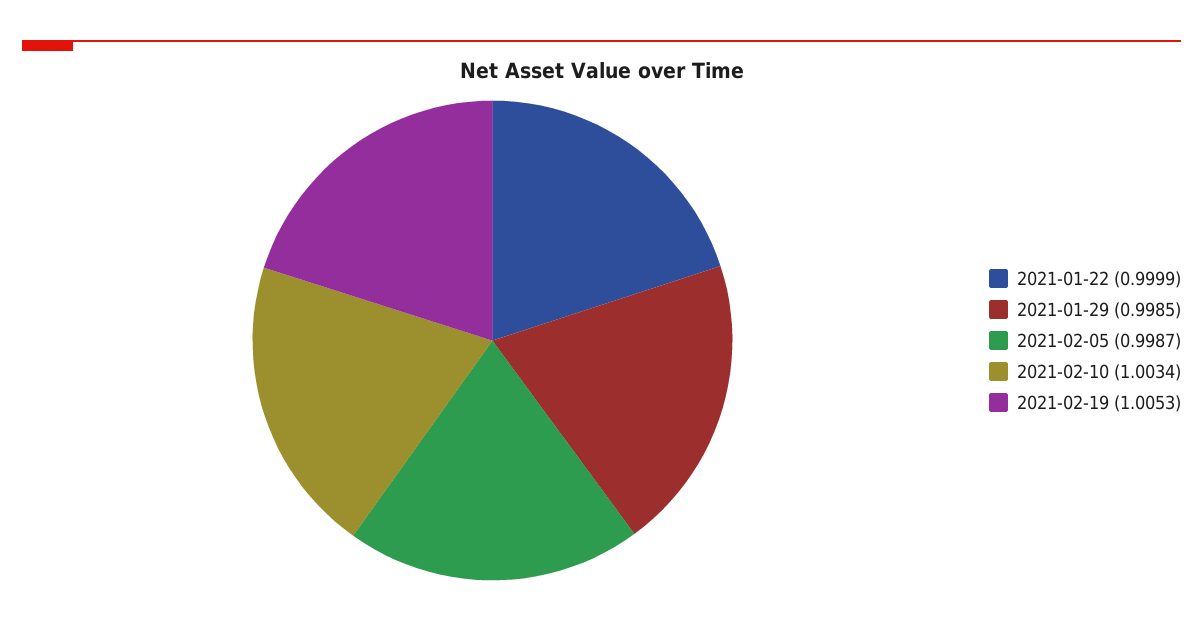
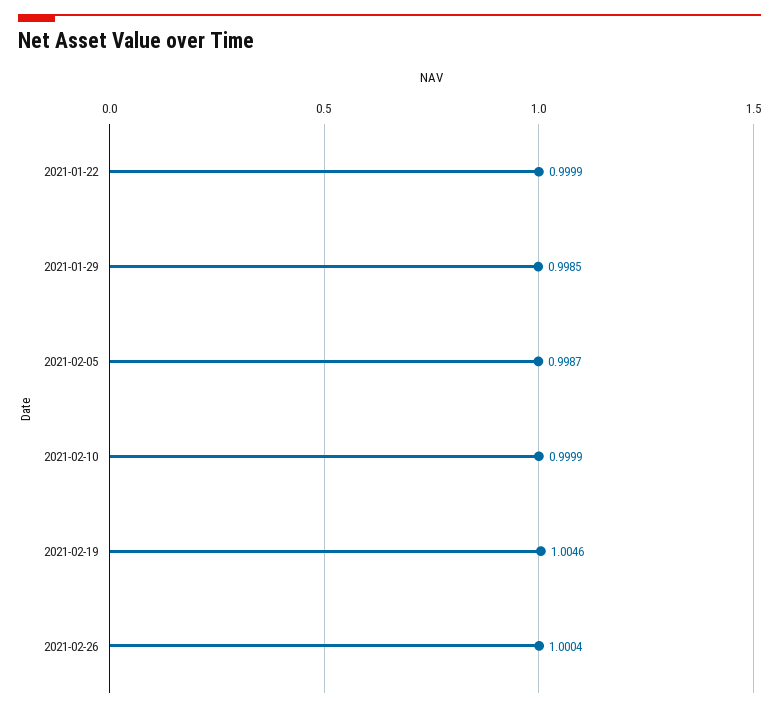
2021-02-10: 1.0034 -> 0.9999
2021-02-19: 1.0053 -> 1.0046
2021-02-26: none -> 1.0004

